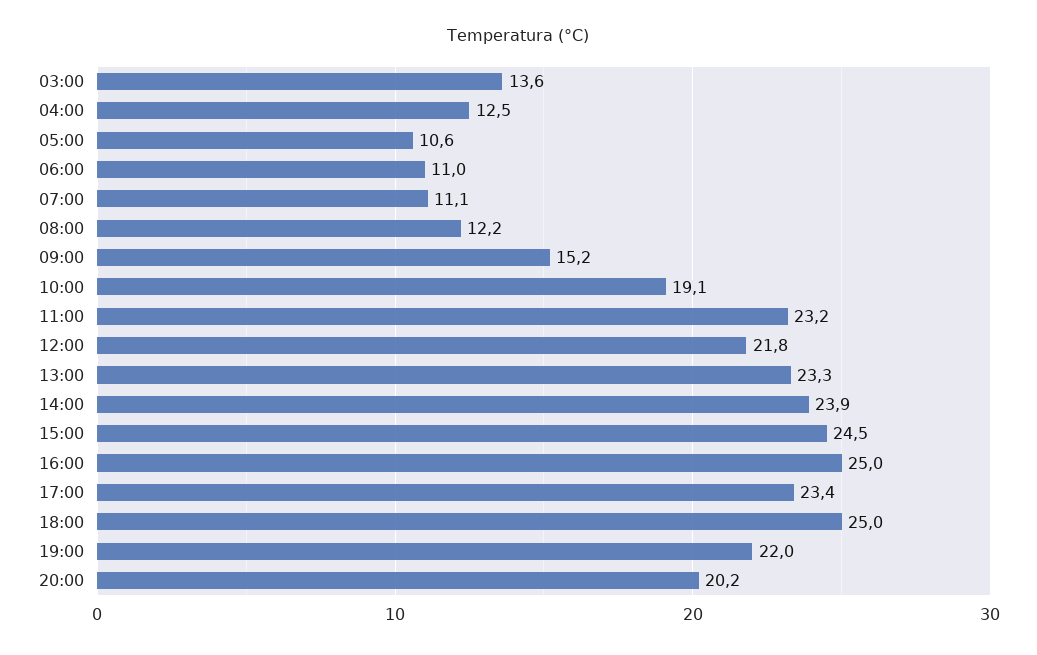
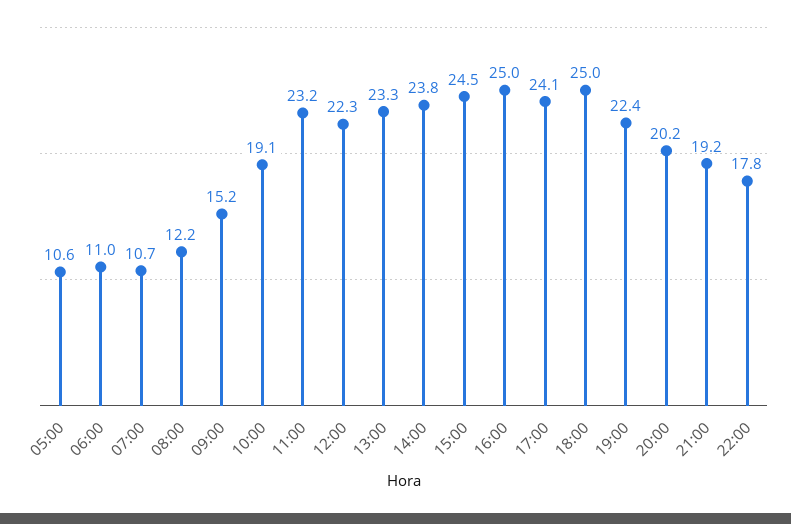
03:00: 13.6 -> none
04:00: 12.5 -> none
07:00: 11.1 -> 10.7
12:00: 21.8 -> 22.3
14:00: 23.9 -> 23.8
17:00: 23.4 -> 24.1
19:00: 22 -> 22.4
21:00: none -> 19.2
22:00: none -> 17.8

